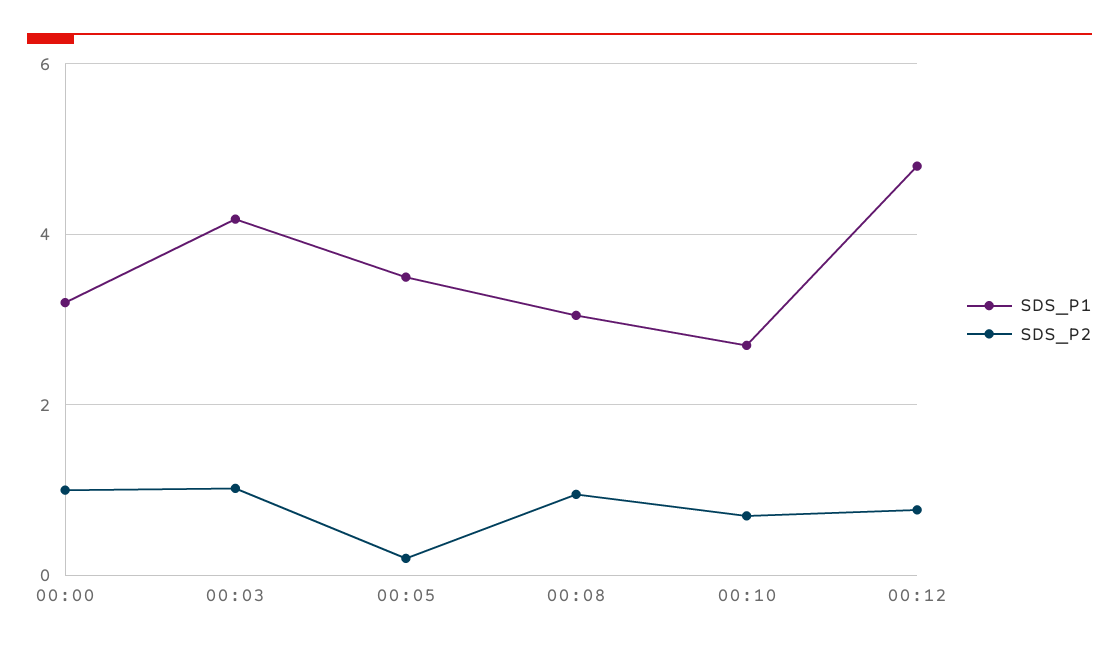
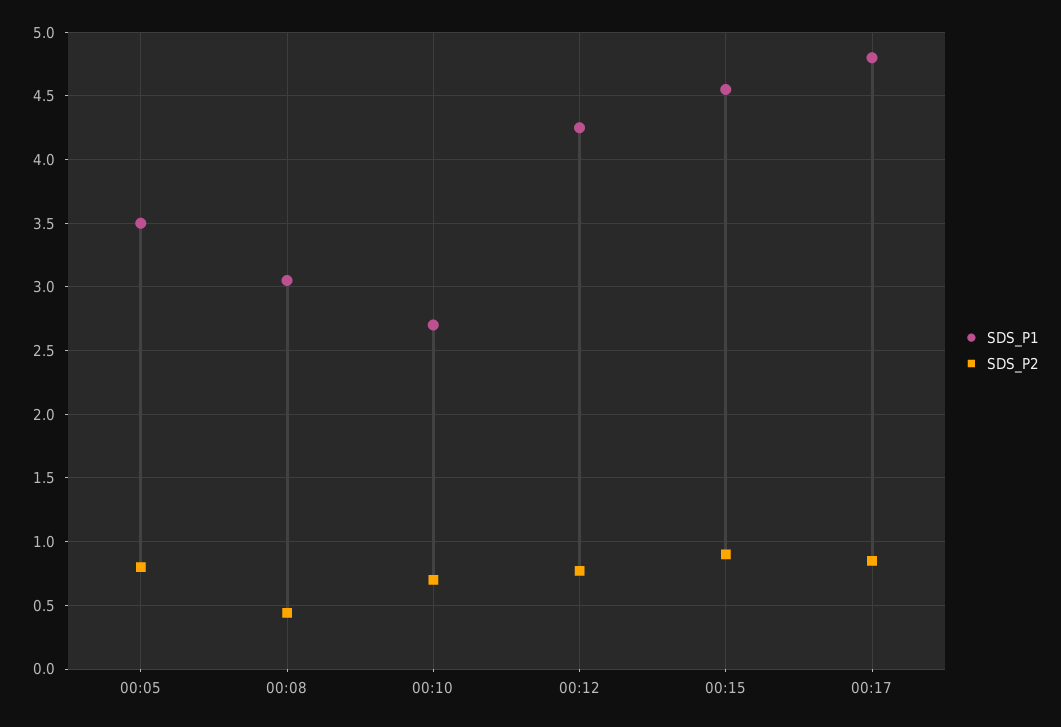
SDS_P1, 00:00: 3.2 -> none
SDS_P2, 00:00: 1 -> none
SDS_P1, 00:03: 4.2 -> none
SDS_P2, 00:03: 1 -> none
SDS_P2, 00:05: 0.2 -> 0.8
SDS_P2, 00:08: 1 -> 0.45
SDS_P1, 00:12: 4.8 -> 4.25
SDS_P1, 00:15: none -> 4.55
SDS_P2, 00:15: none -> 0.9
SDS_P1, 00:17: none -> 4.8
SDS_P2, 00:17: none -> 0.85

